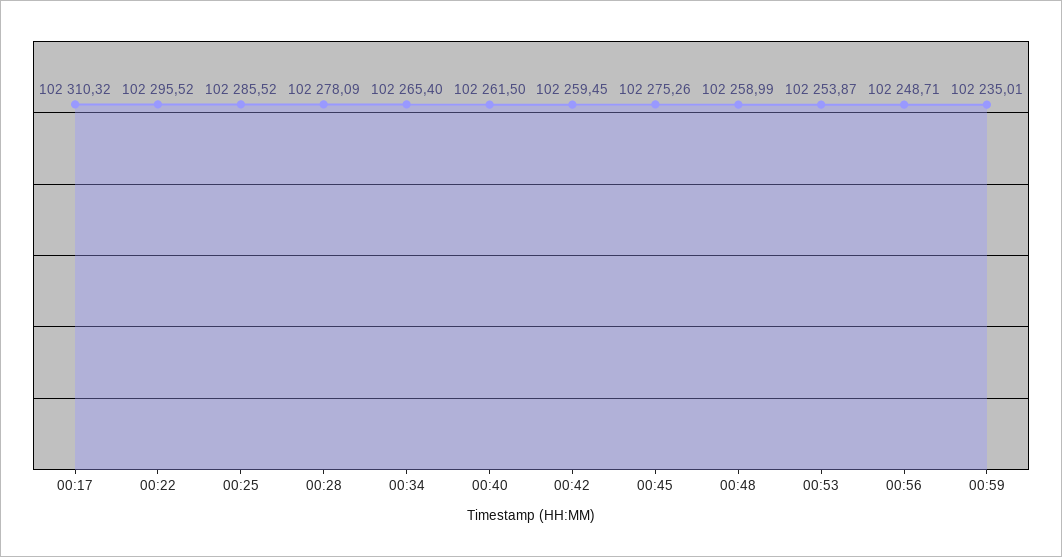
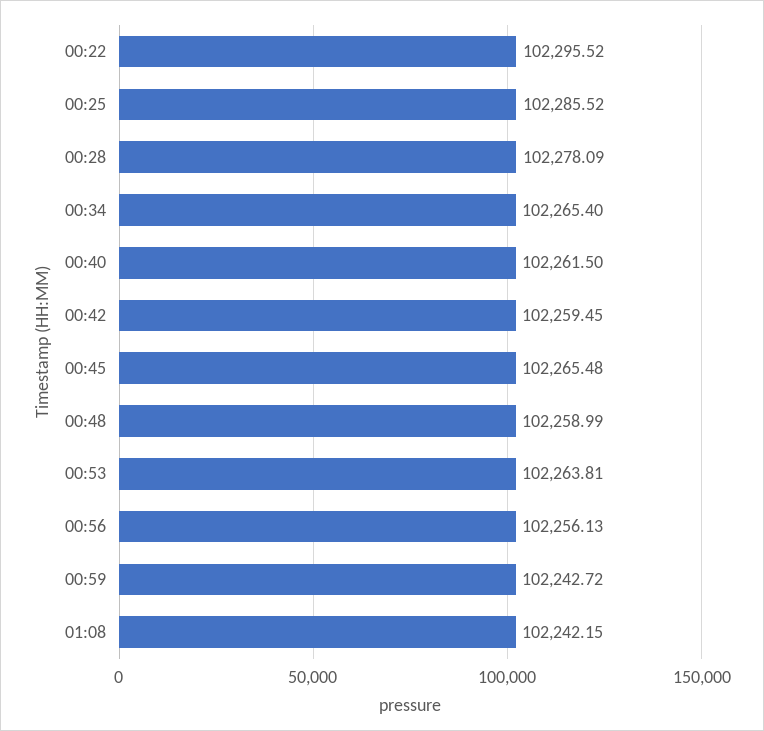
00:17: 102310.32 -> none
00:45: 102275.26 -> 102265.48
00:53: 102253.87 -> 102263.81
00:56: 102248.71 -> 102256.13
00:59: 102235.01 -> 102242.72
01:08: none -> 102242.15

